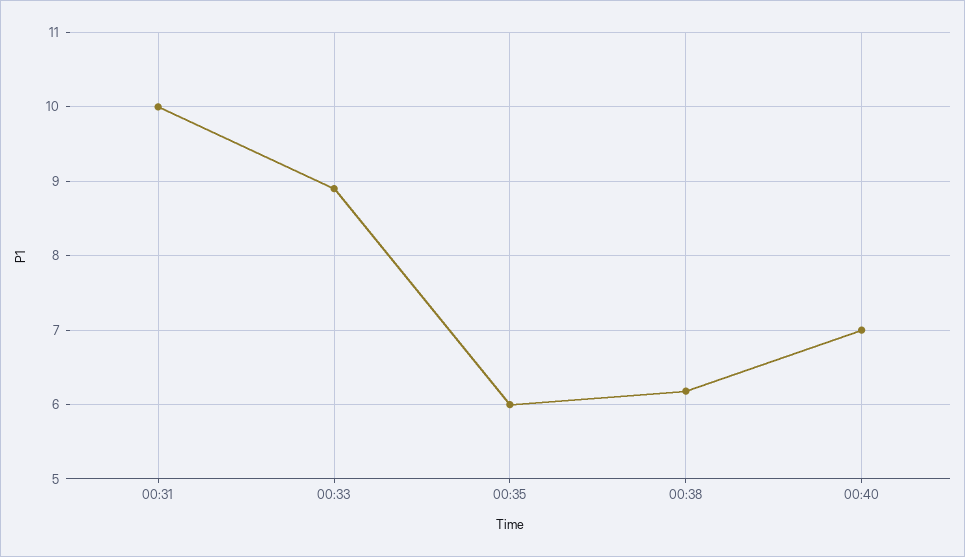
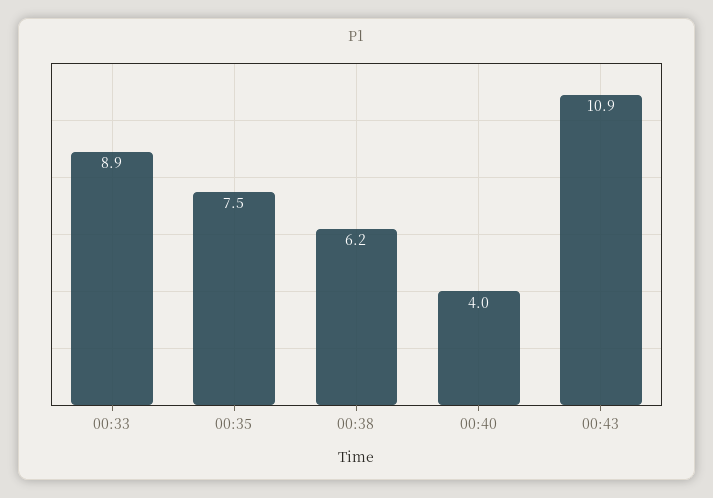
00:31: 10 -> none
00:35: 6 -> 7.5
00:40: 7 -> 4
00:43: none -> 10.9

